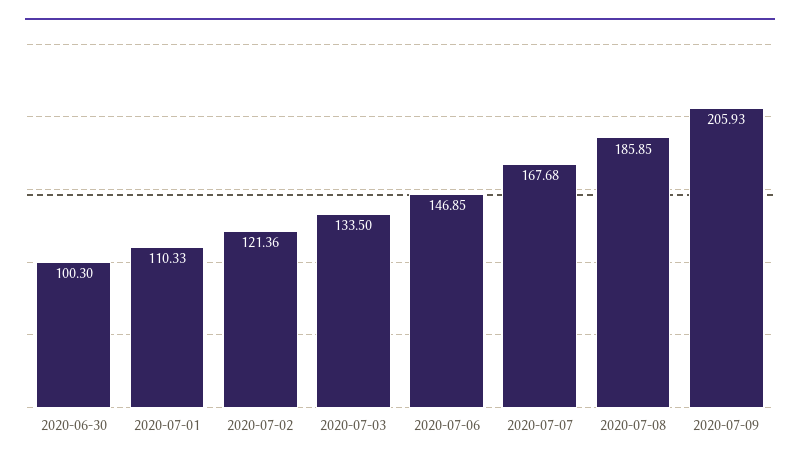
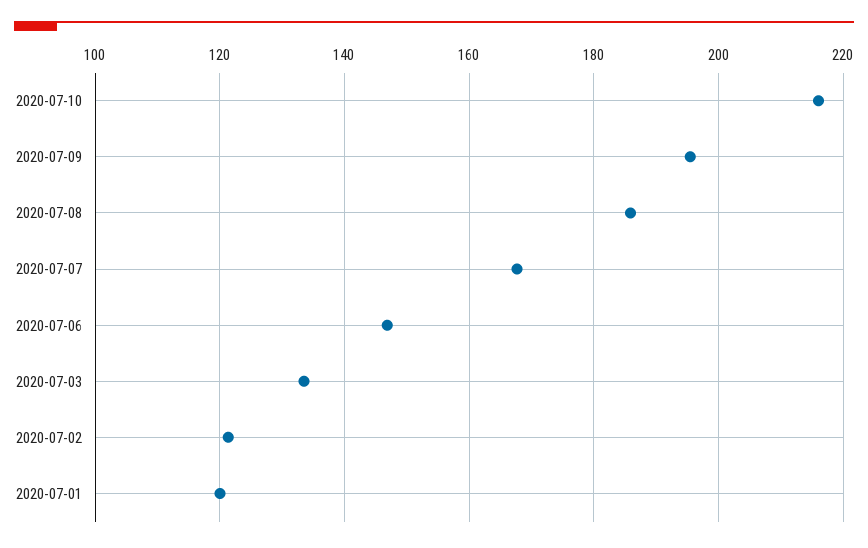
2020-06-30: 100.3 -> none
2020-07-01: 110.33 -> 120
2020-07-09: 205.93 -> 196
2020-07-10: none -> 216

